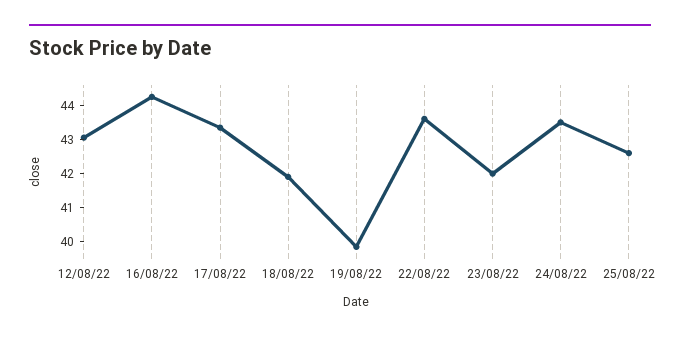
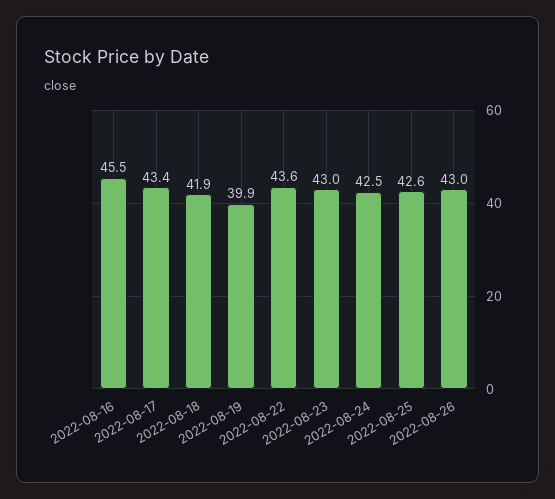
12/08/22: 43 -> none
16/08/22: 44.25 -> 45.5
23/08/22: 42 -> 43
24/08/22: 43.5 -> 42.5
2022-08-26: none -> 43

